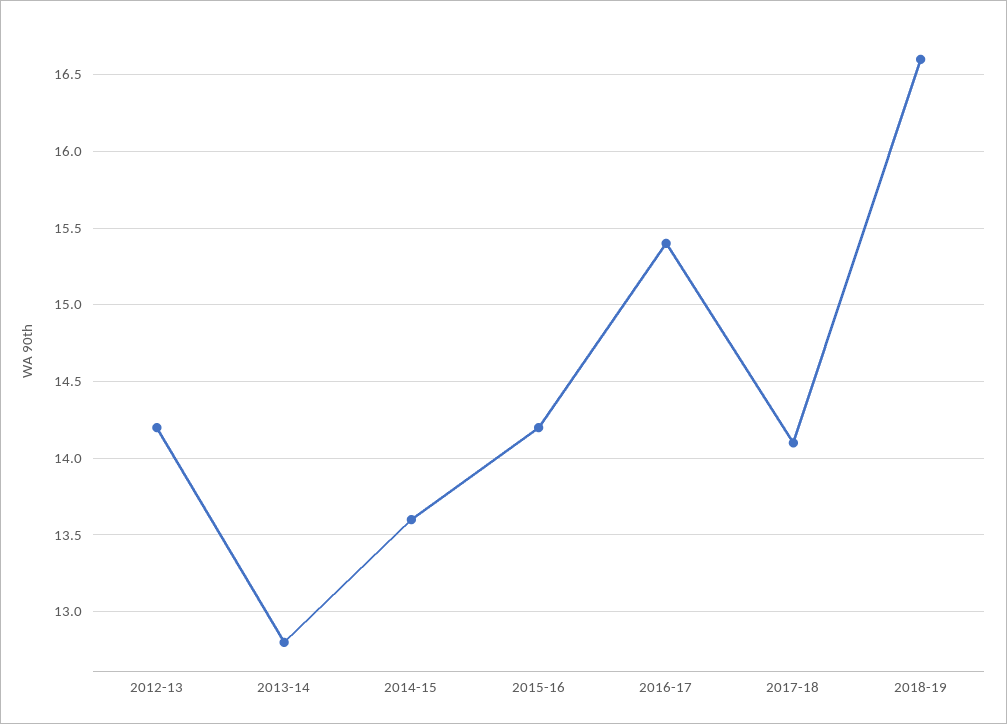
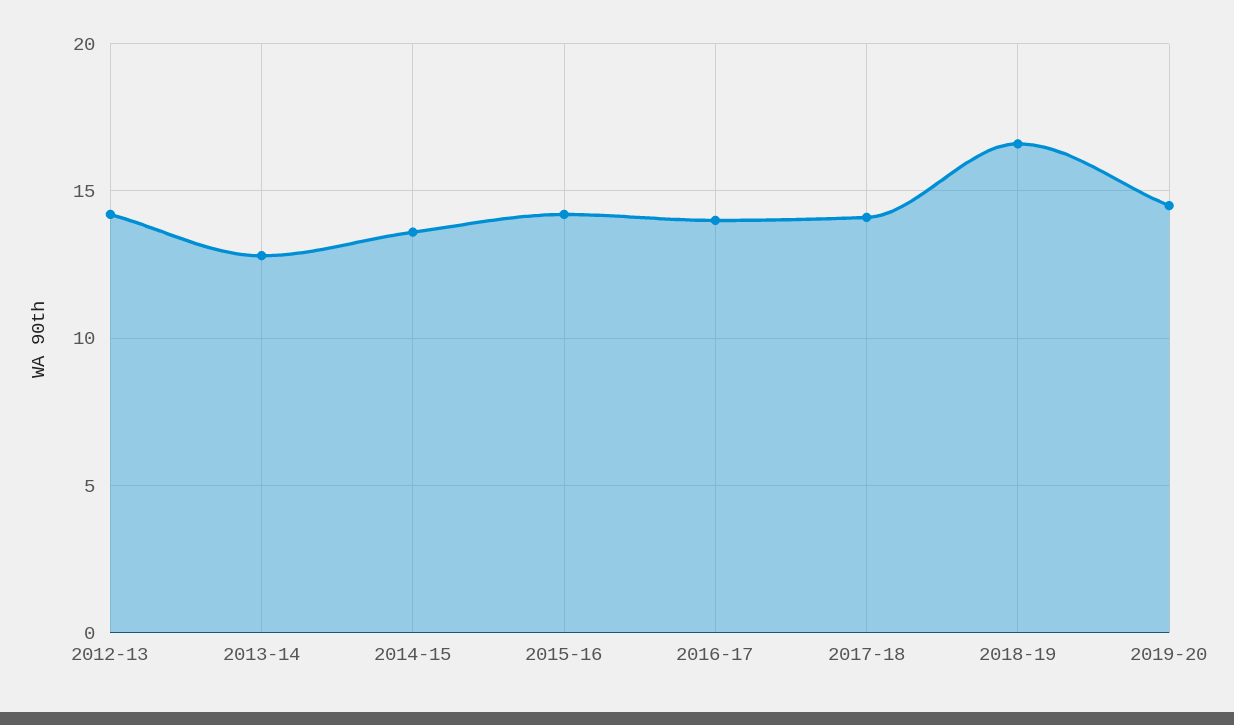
2016-17: 15.4 -> 14
2019-20: none -> 14.5

